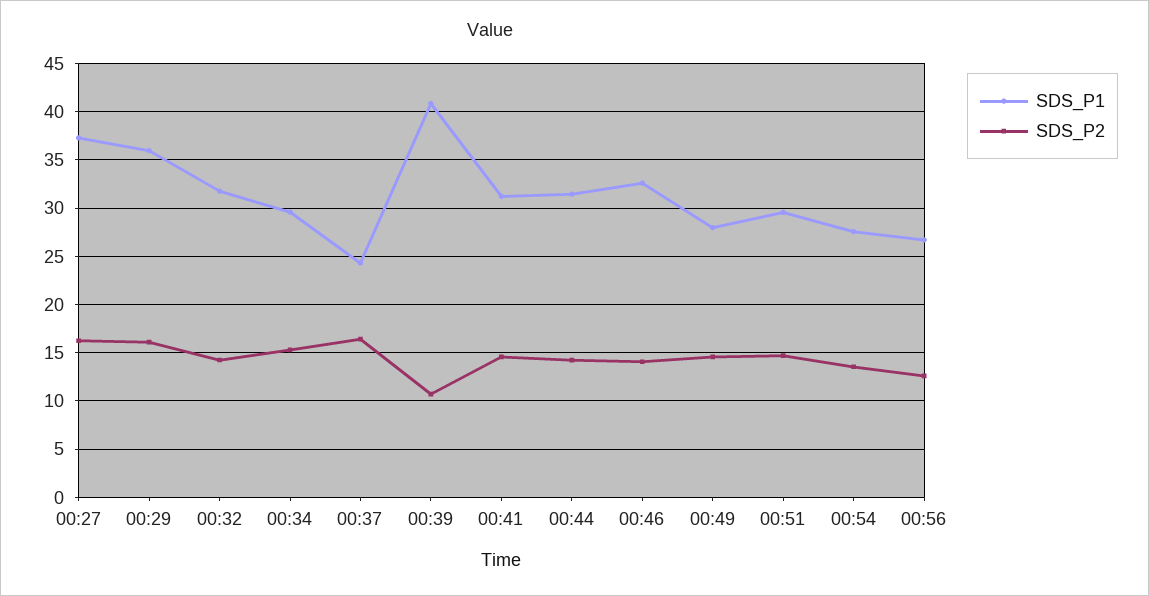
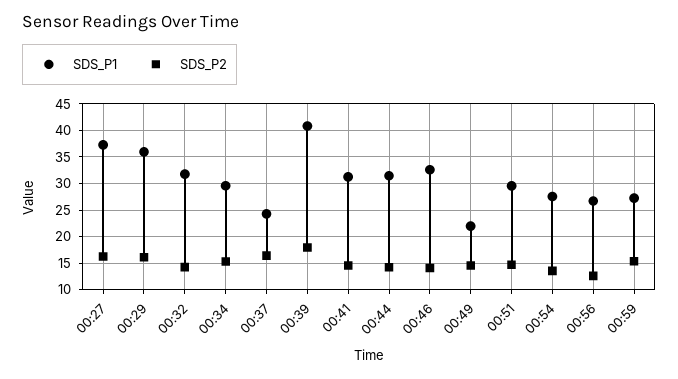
SDS_P2, 00:39: 11 -> 17.5
SDS_P1, 00:49: 28 -> 22.5
SDS_P1, 00:59: none -> 27.5
SDS_P2, 00:59: none -> 15

